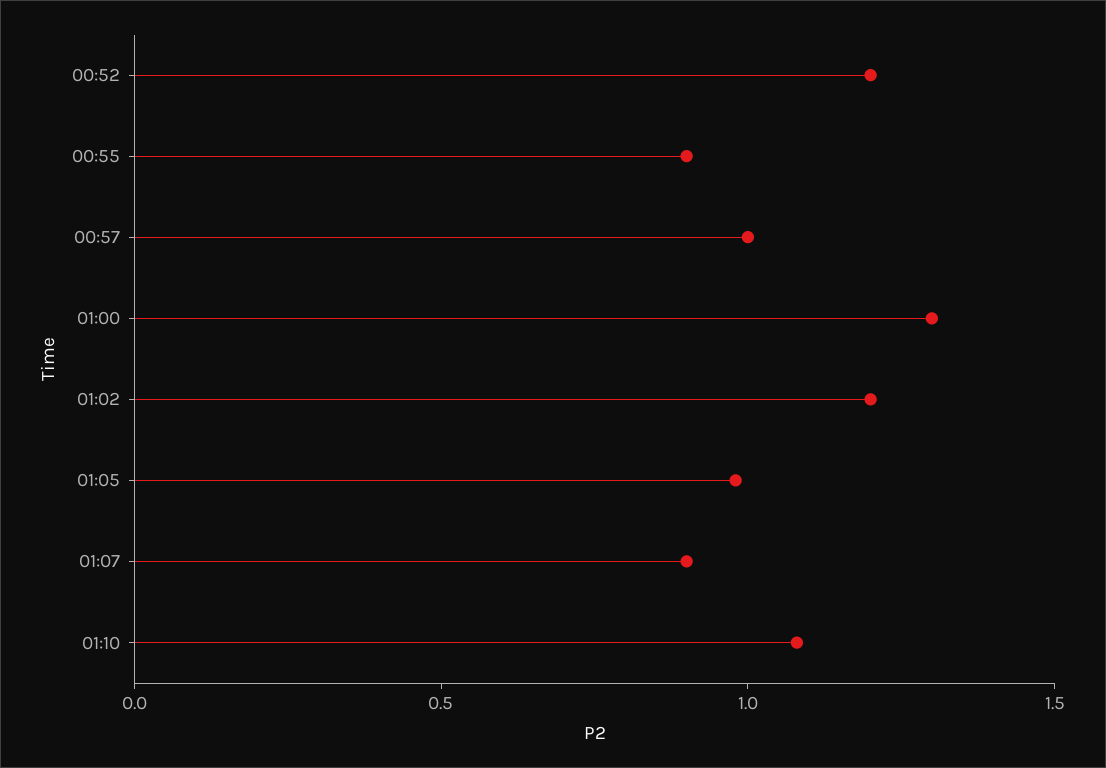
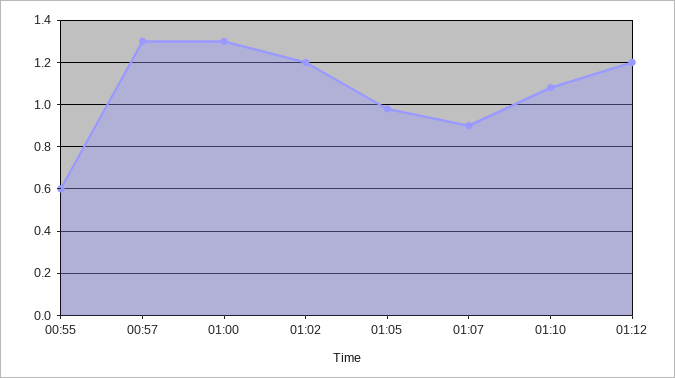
00:52: 1.2 -> none
00:55: 0.9 -> 0.6
00:57: 1 -> 1.3
01:12: none -> 1.2

